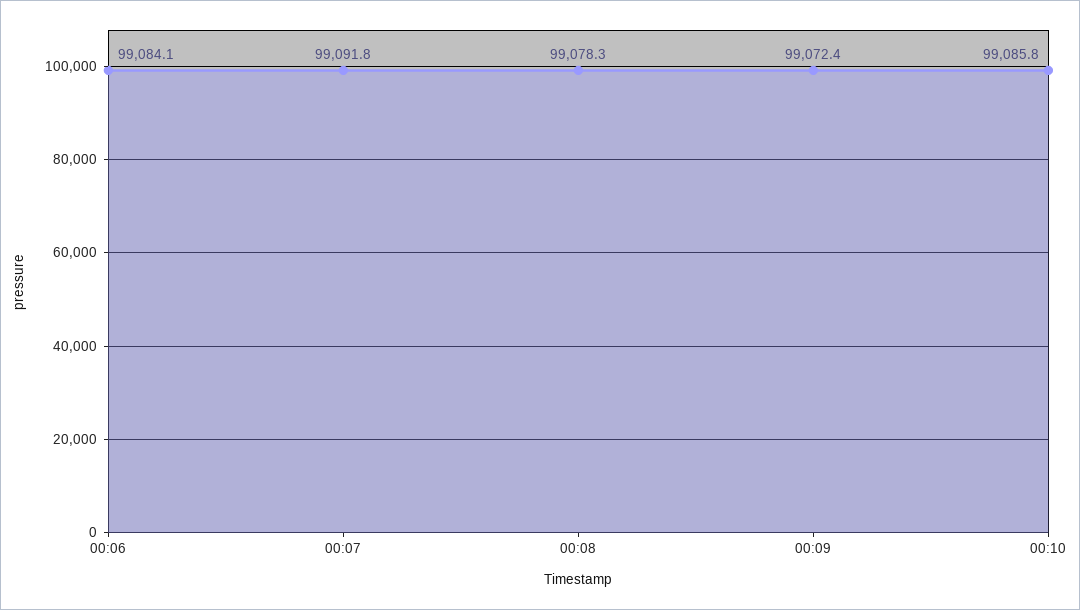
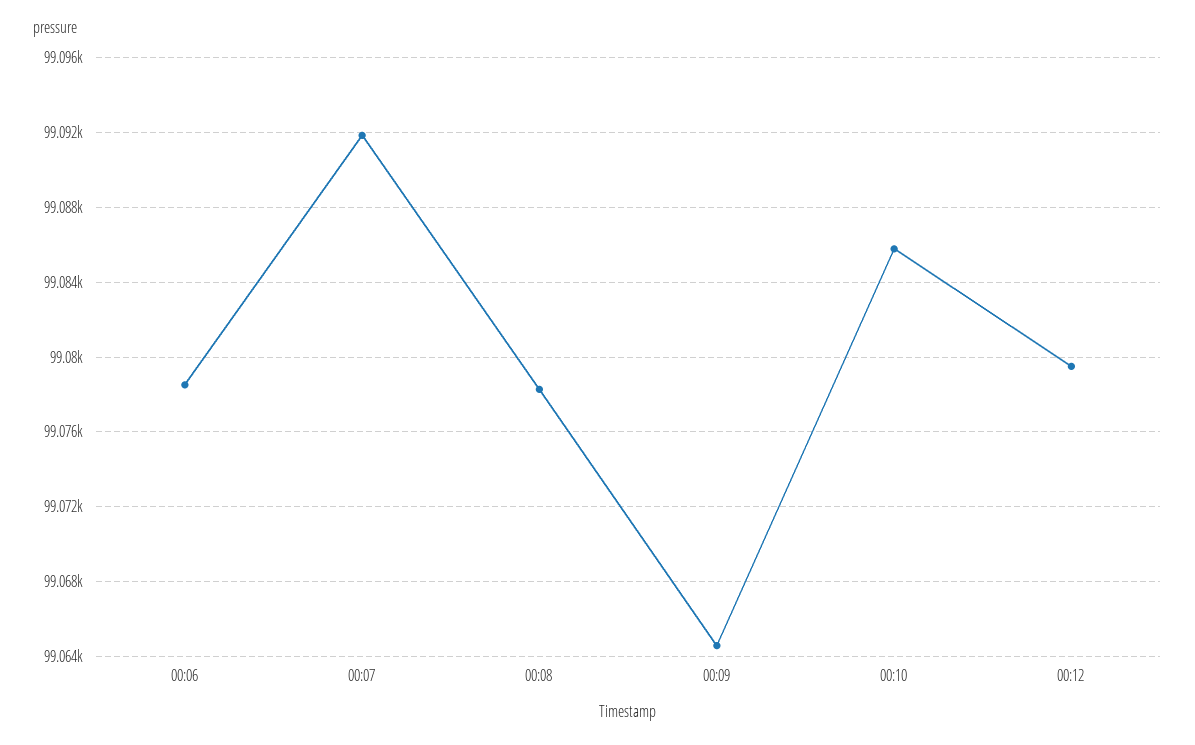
00:06: 99084.1 -> 99078.5
00:09: 99072.4 -> 99064.5
00:12: none -> 99079.5

